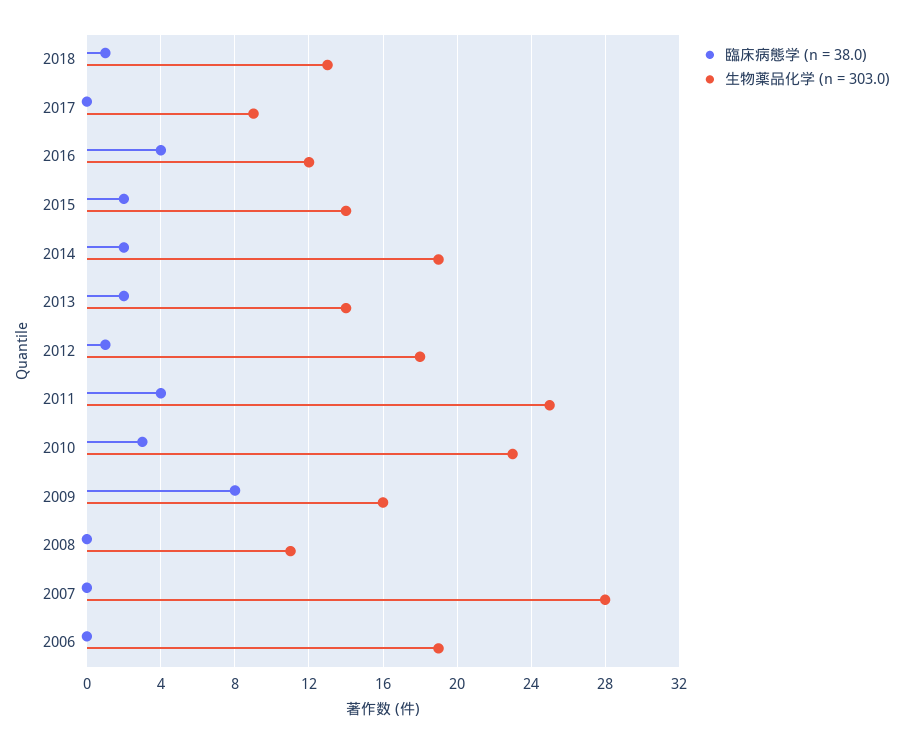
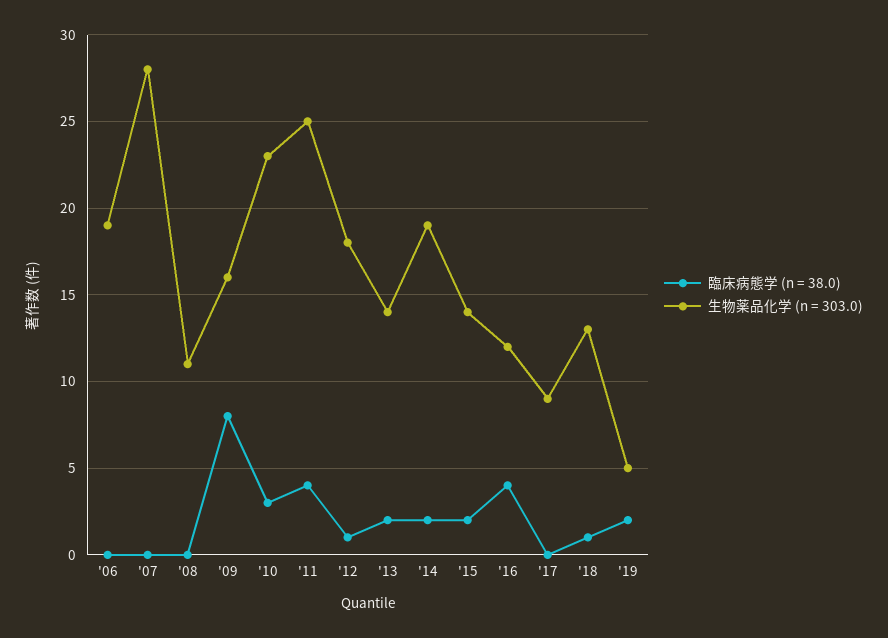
臨床病態学 (n = 38.0), '19: none -> 2
生物薬品化学 (n = 303.0), '19: none -> 5

